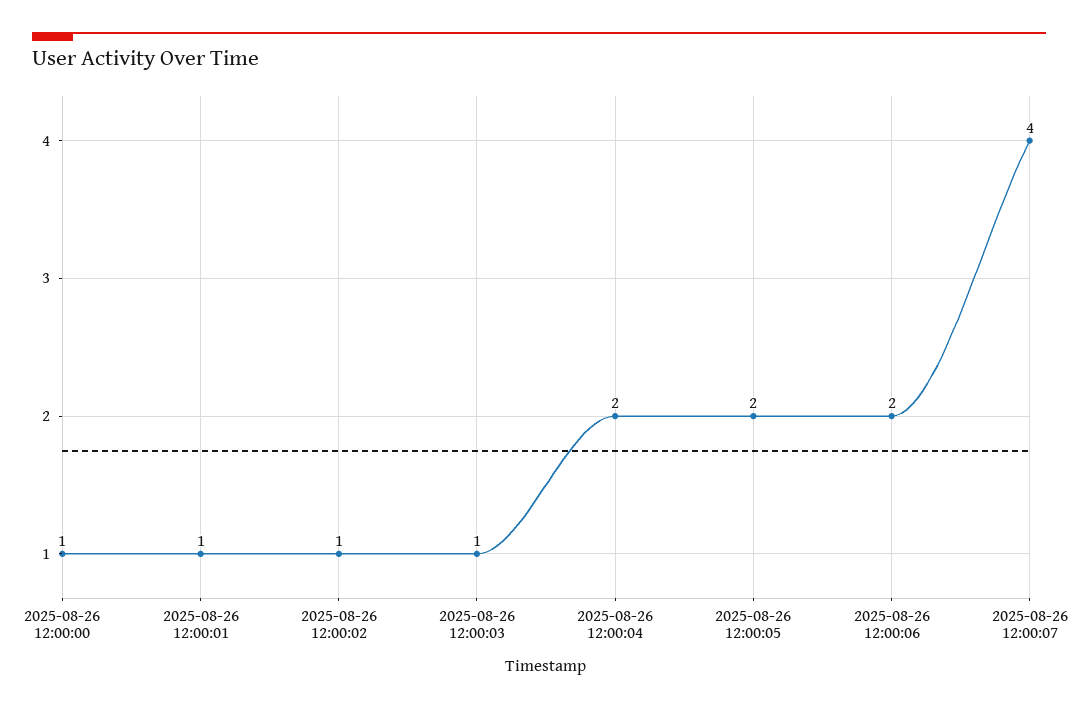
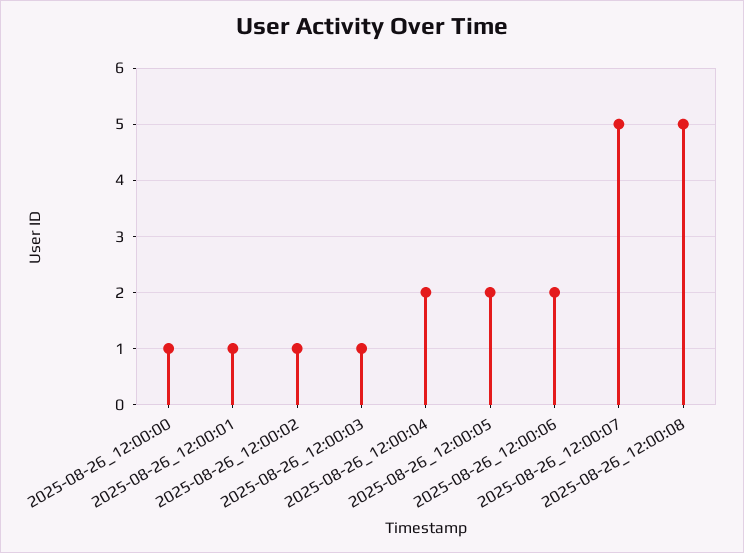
2025-08-26 12:00:07: 4 -> 5
2025-08-26_12:00:08: none -> 5

